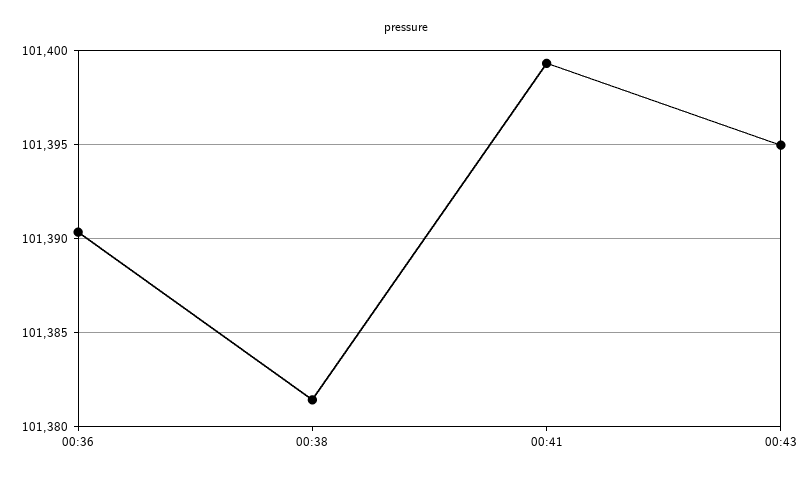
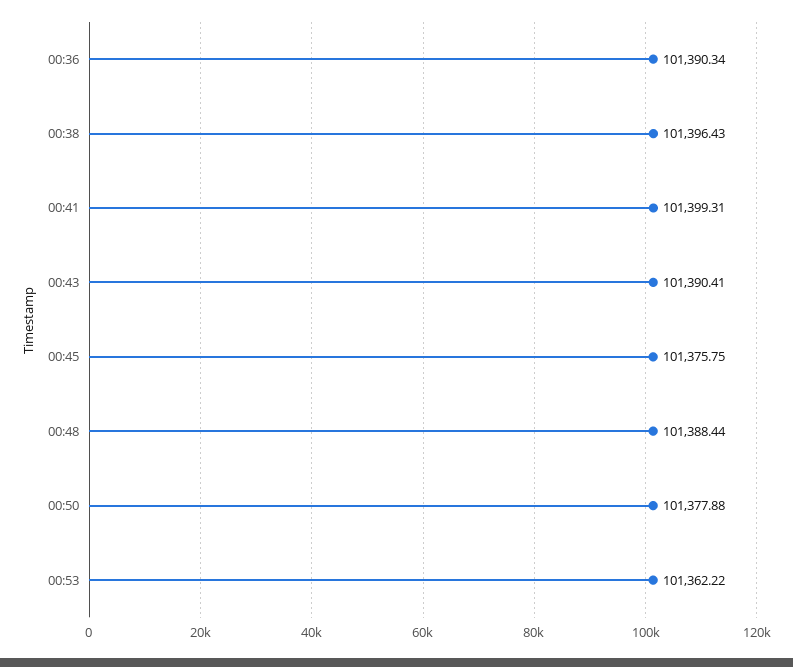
00:38: 101381.5 -> 101396.43
00:43: 101395 -> 101390.41
00:45: none -> 101375.75
00:48: none -> 101388.44
00:50: none -> 101377.88
00:53: none -> 101362.22

